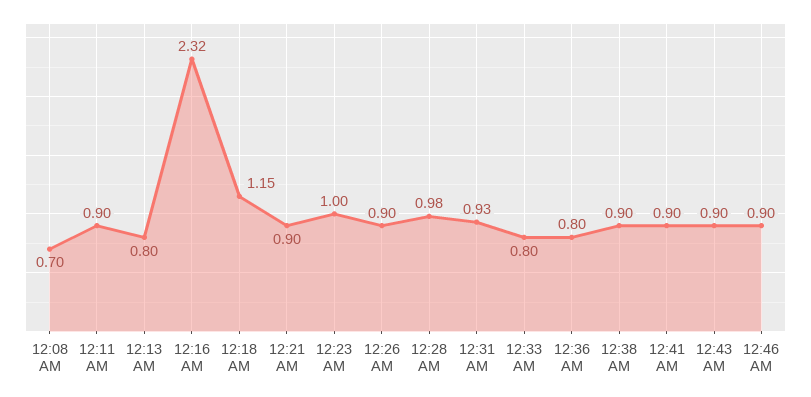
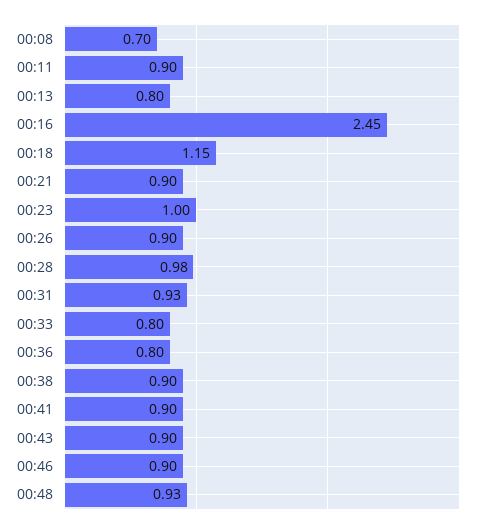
12:16 AM: 2.32 -> 2.45
00:48: none -> 0.93

